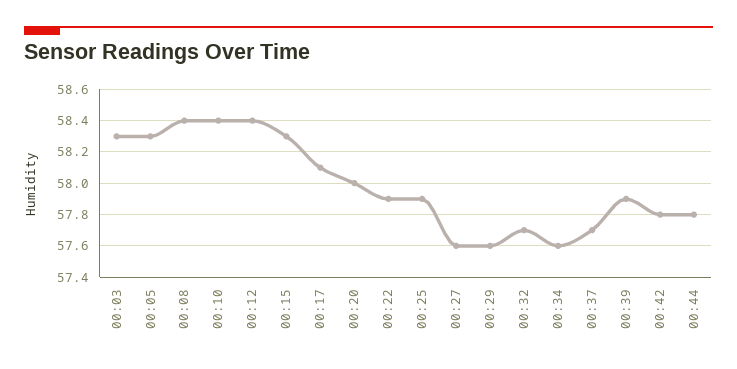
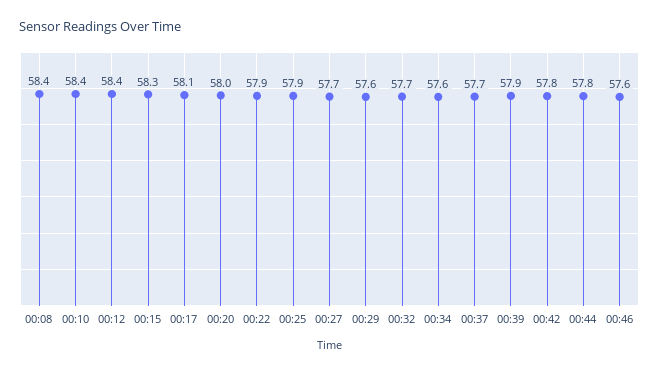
00:03: 58.3 -> none
00:05: 58.3 -> none
00:27: 57.6 -> 57.7
00:46: none -> 57.6

